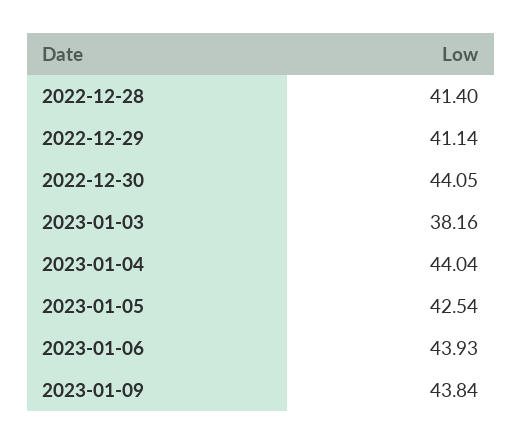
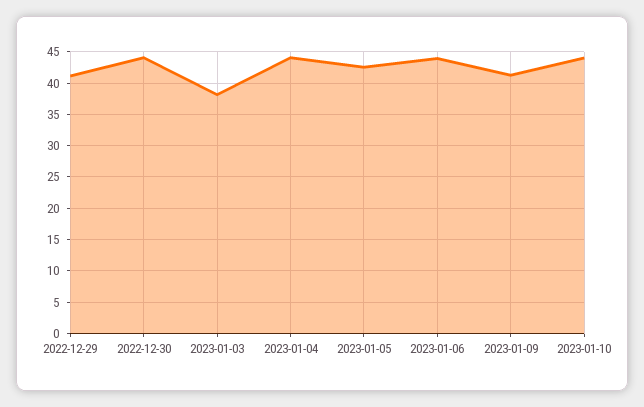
2022-12-28: 41.4 -> none
2023-01-09: 43.84 -> 41
2023-01-10: none -> 44

